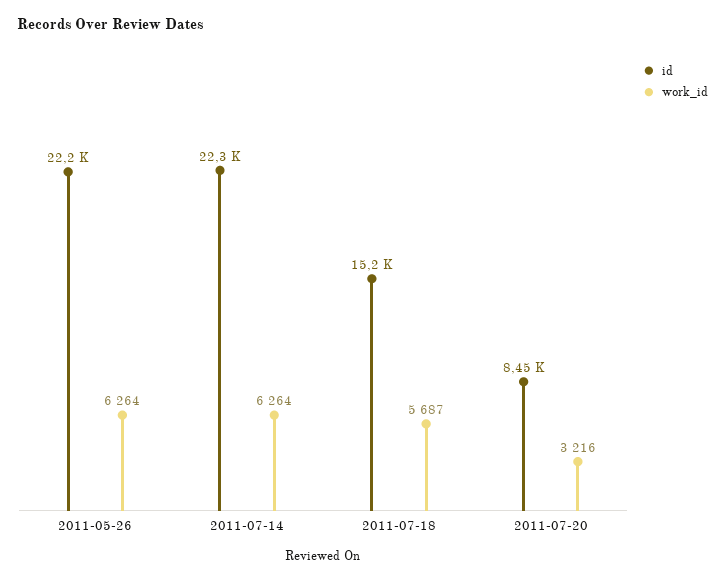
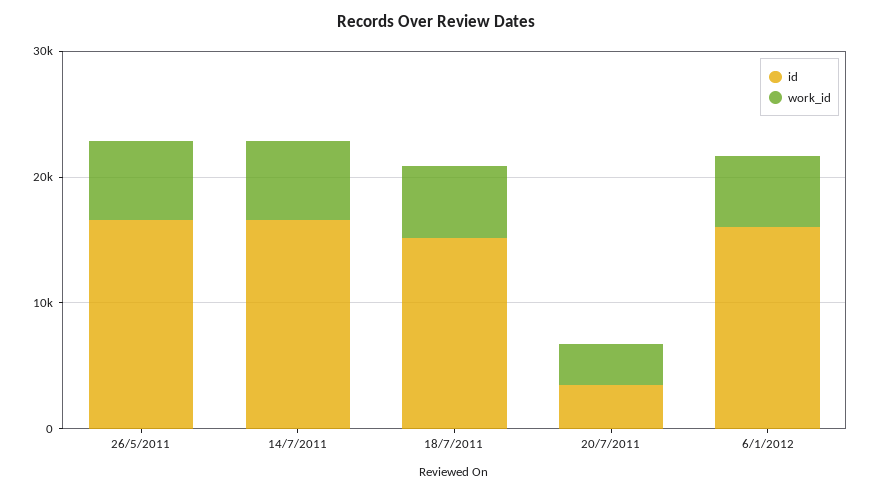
id, 2011-05-26: 22200 -> 16000
id, 2011-07-14: 22300 -> 16000
id, 2011-07-20: 8450 -> 4000
id, 6/1/2012: none -> 16000
work_id, 6/1/2012: none -> 6000

